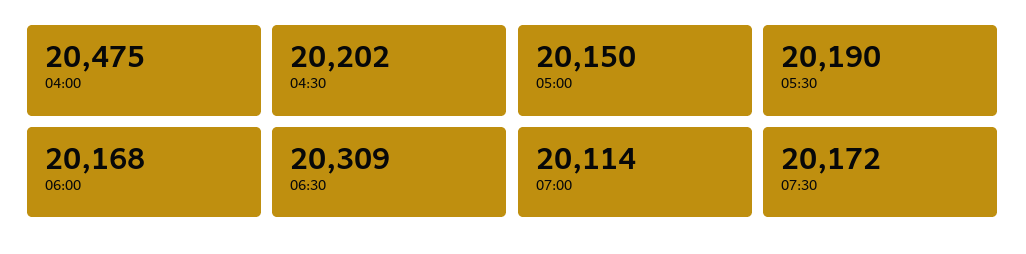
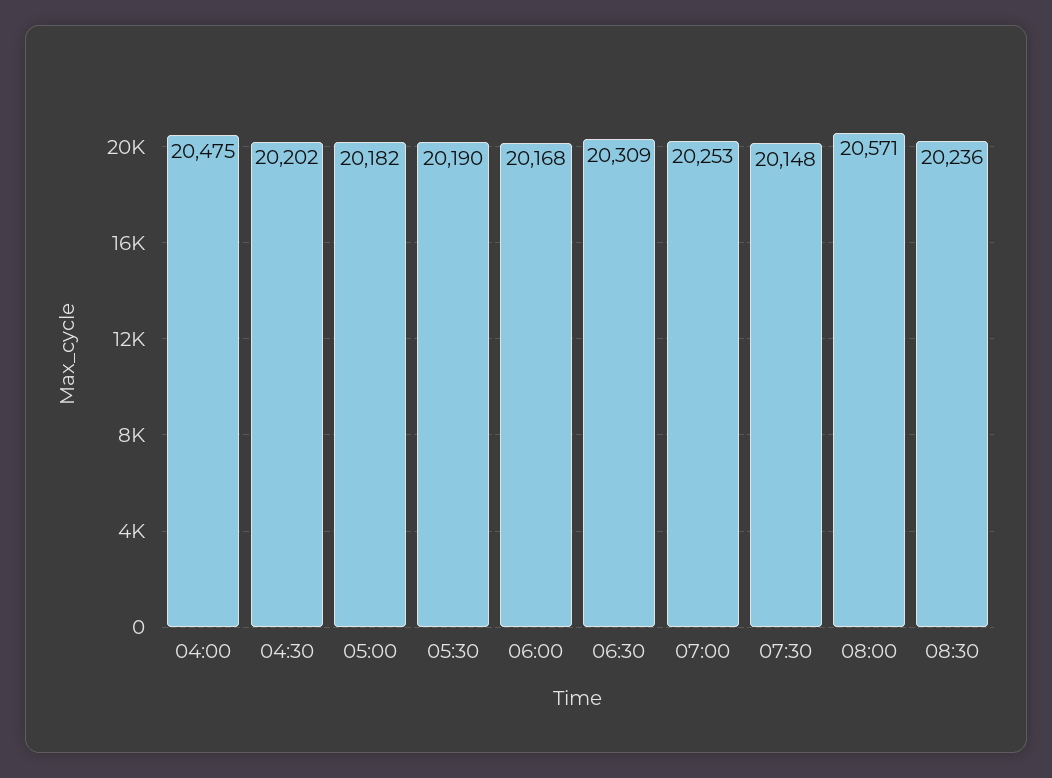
05:00: 20150 -> 20182
07:00: 20114 -> 20253
07:30: 20172 -> 20148
08:00: none -> 20571
08:30: none -> 20236

